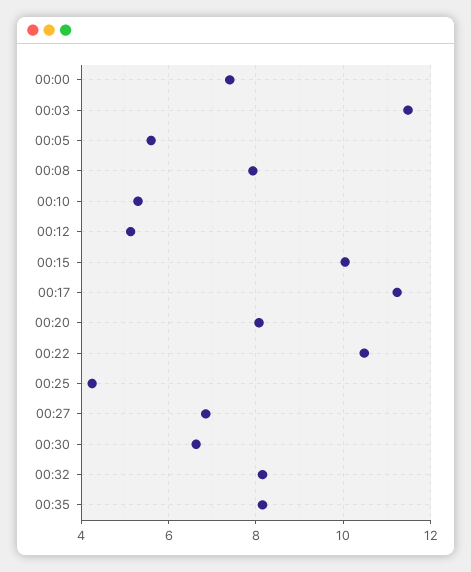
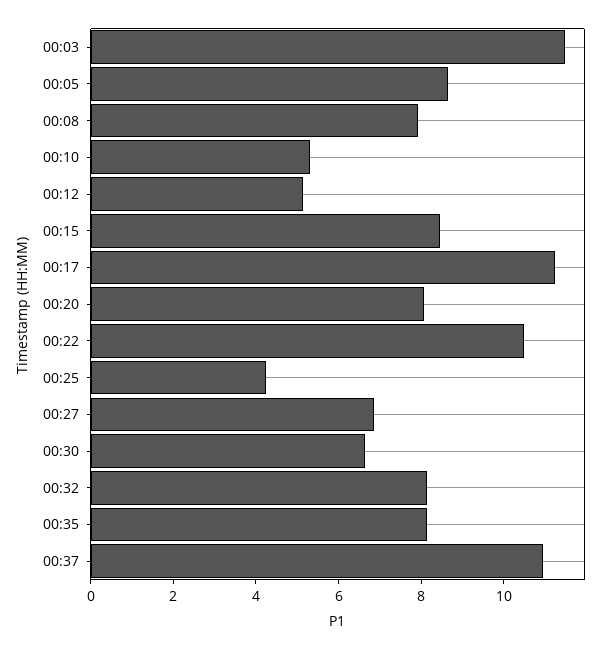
00:00: 7.4 -> none
00:05: 5.6 -> 8.5
00:15: 10 -> 8.5
00:37: none -> 11

